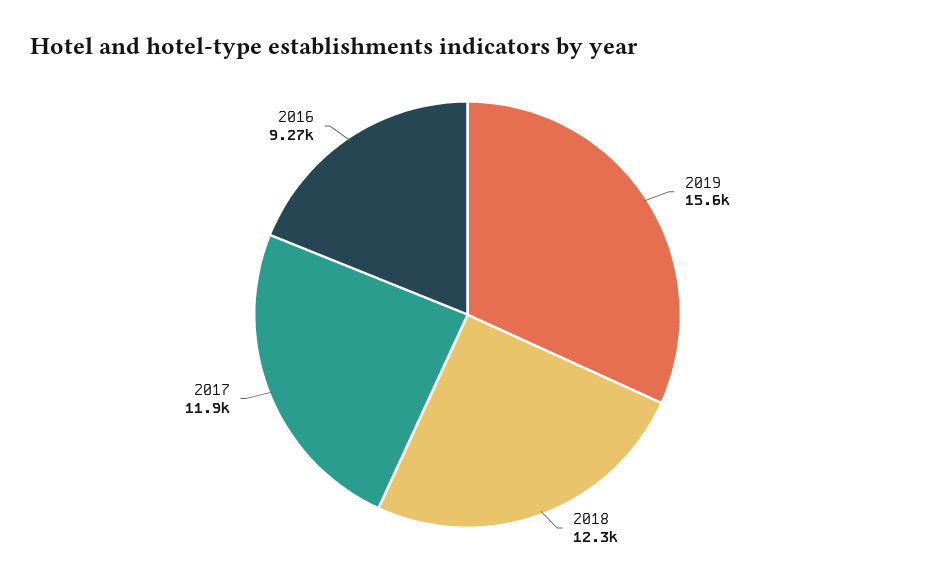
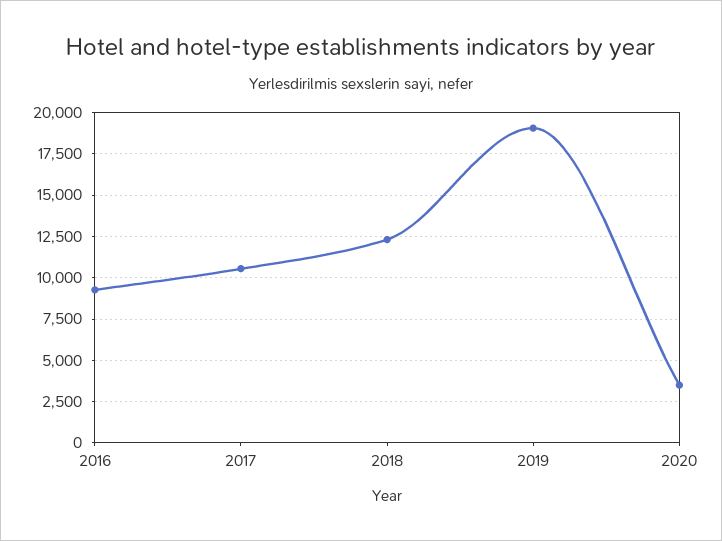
2019: 15600 -> 19000
2017: 11900 -> 10500
2020: none -> 3500

